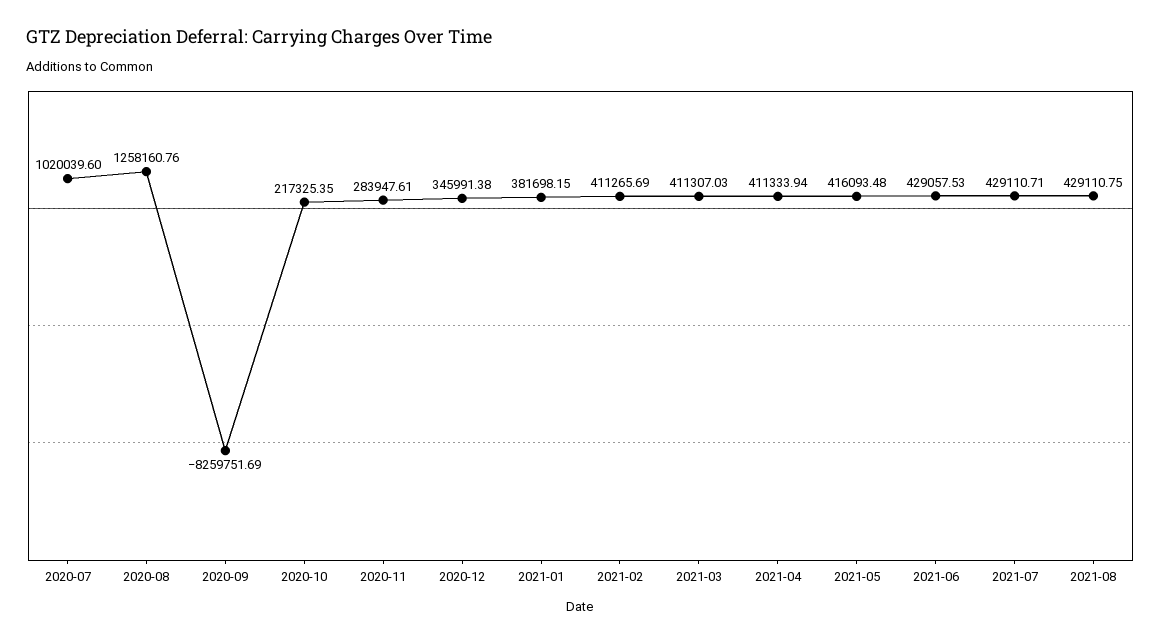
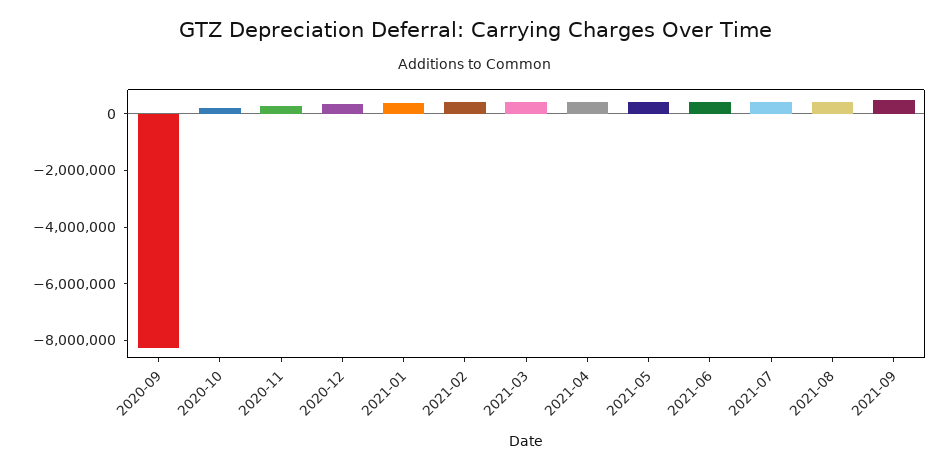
2020-07: 1020039.6 -> none
2020-08: 1258160.76 -> none
2021-09: none -> 500000

